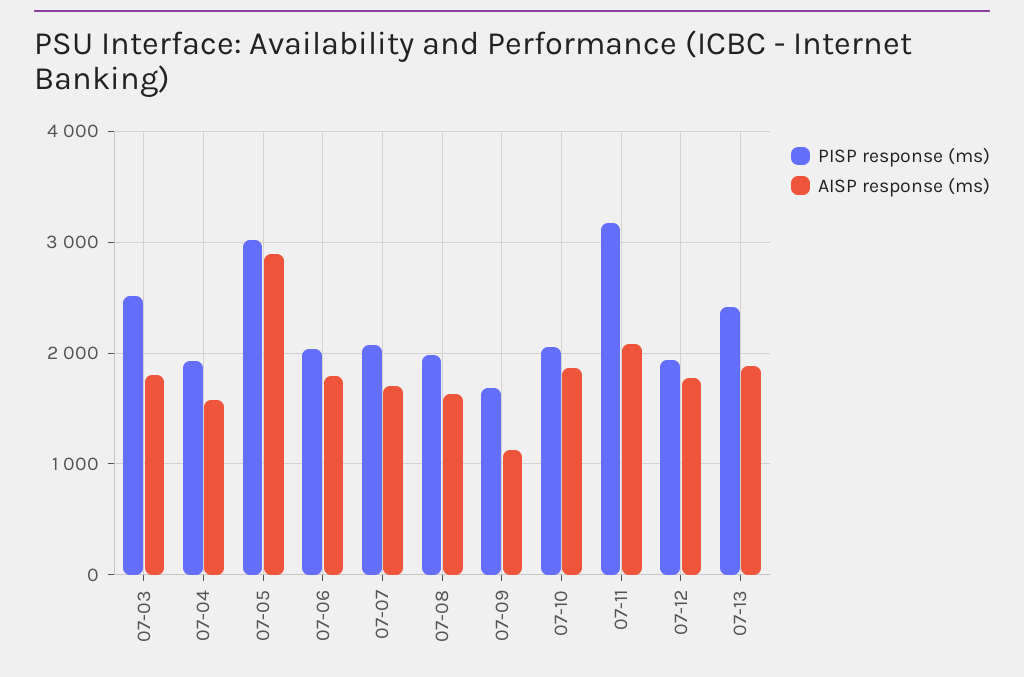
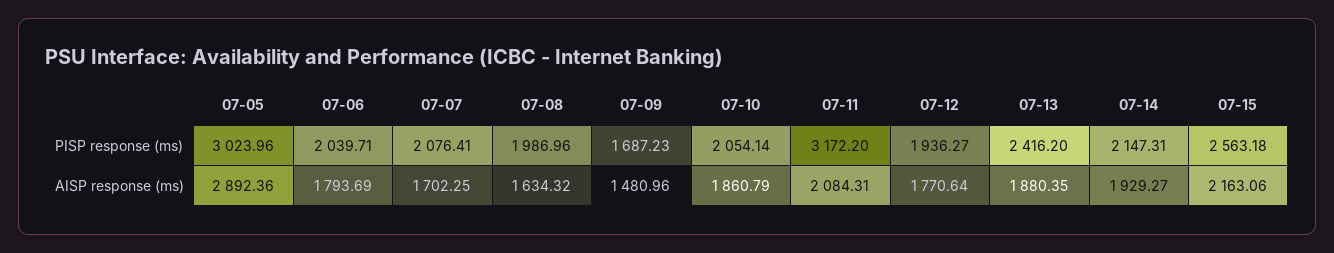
PISP response (ms), 07-03: 2500 -> none
AISP response (ms), 07-03: 1800 -> none
PISP response (ms), 07-04: 1900 -> none
AISP response (ms), 07-04: 1600 -> none
AISP response (ms), 07-09: 1100 -> 1480.96
PISP response (ms), 07-14: none -> 2147.31
PISP response (ms), 07-15: none -> 2563.18
AISP response (ms), 07-14: none -> 1929.27
AISP response (ms), 07-15: none -> 2163.06

